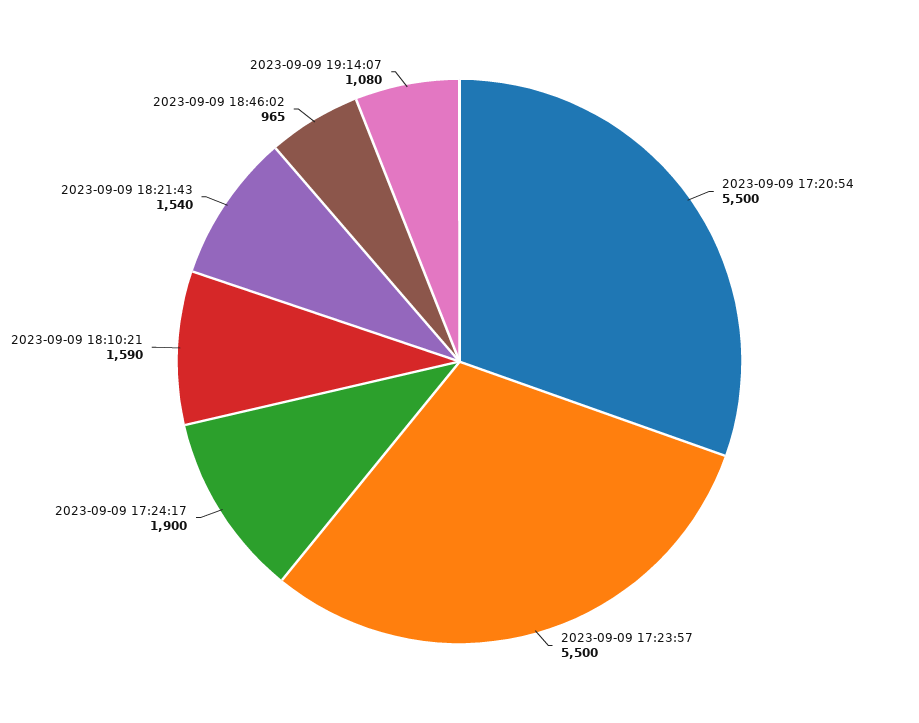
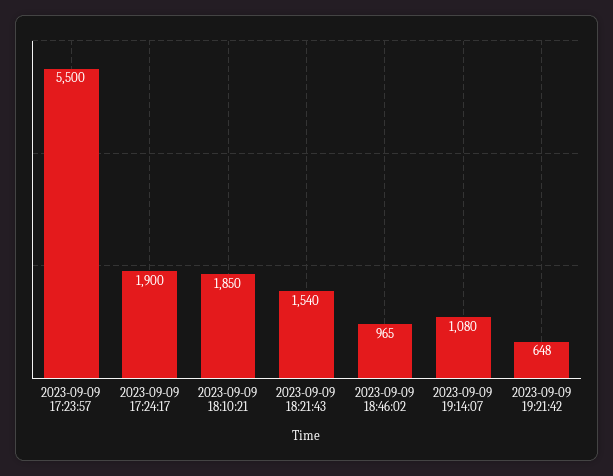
2023-09-09 17:20:54: 5500 -> none
2023-09-09 18:10:21: 1590 -> 1850
2023-09-09 19:21:42: none -> 648

